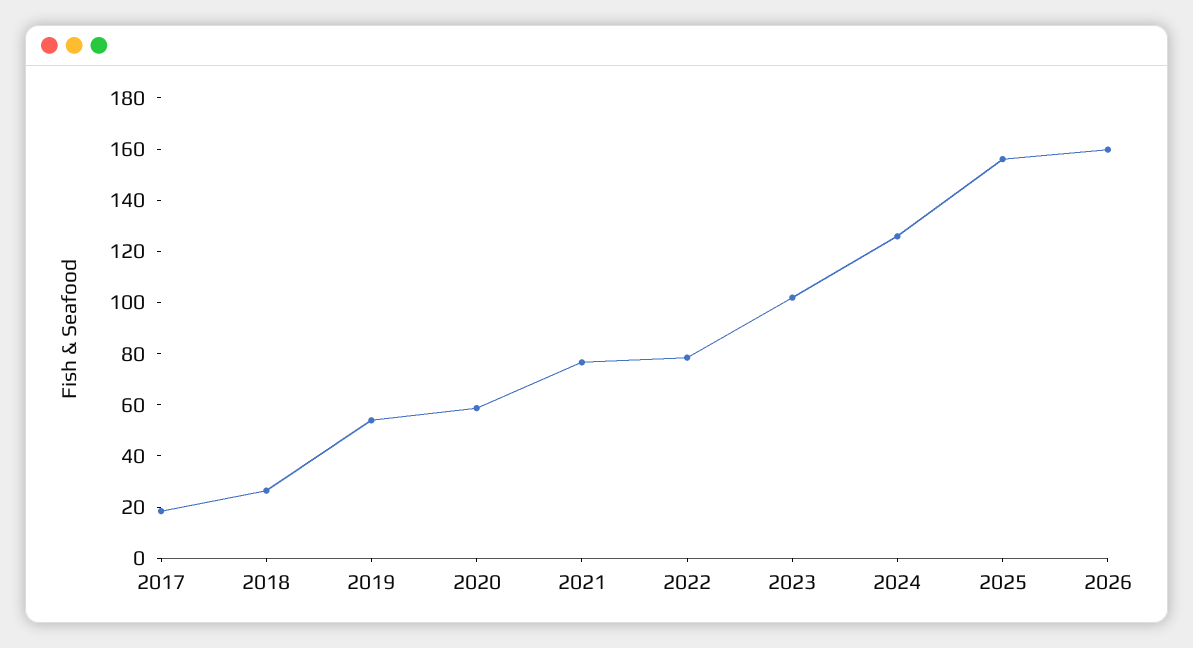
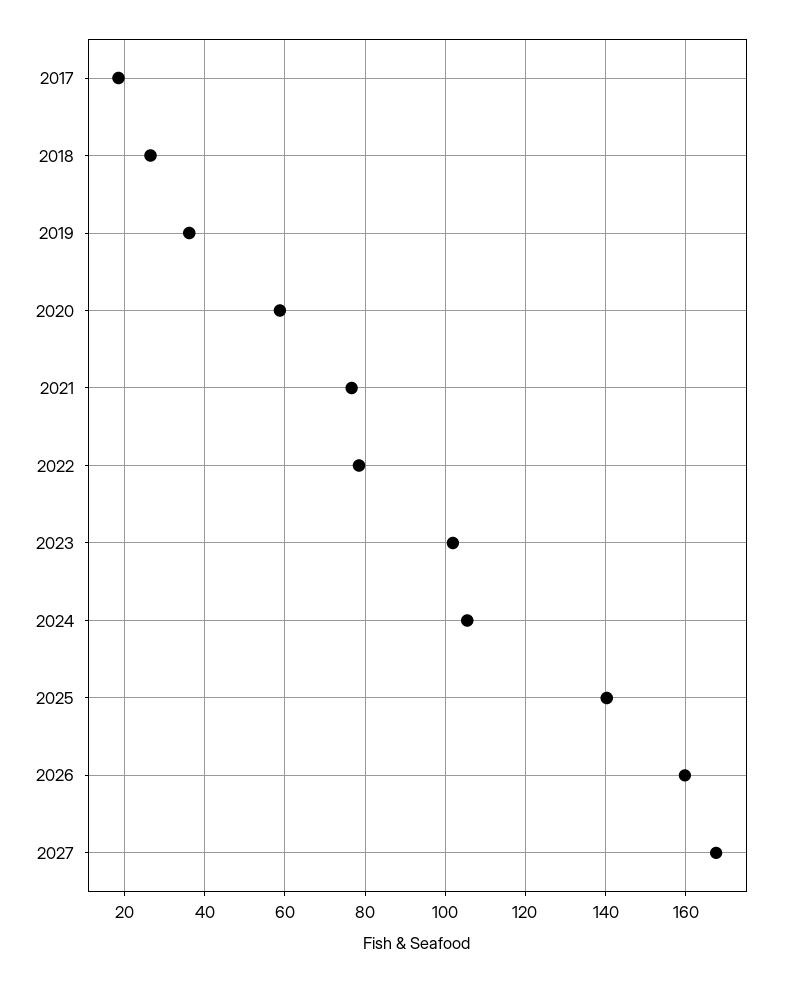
2019: 55 -> 36
2024: 125 -> 106
2025: 155 -> 140
2027: none -> 168

